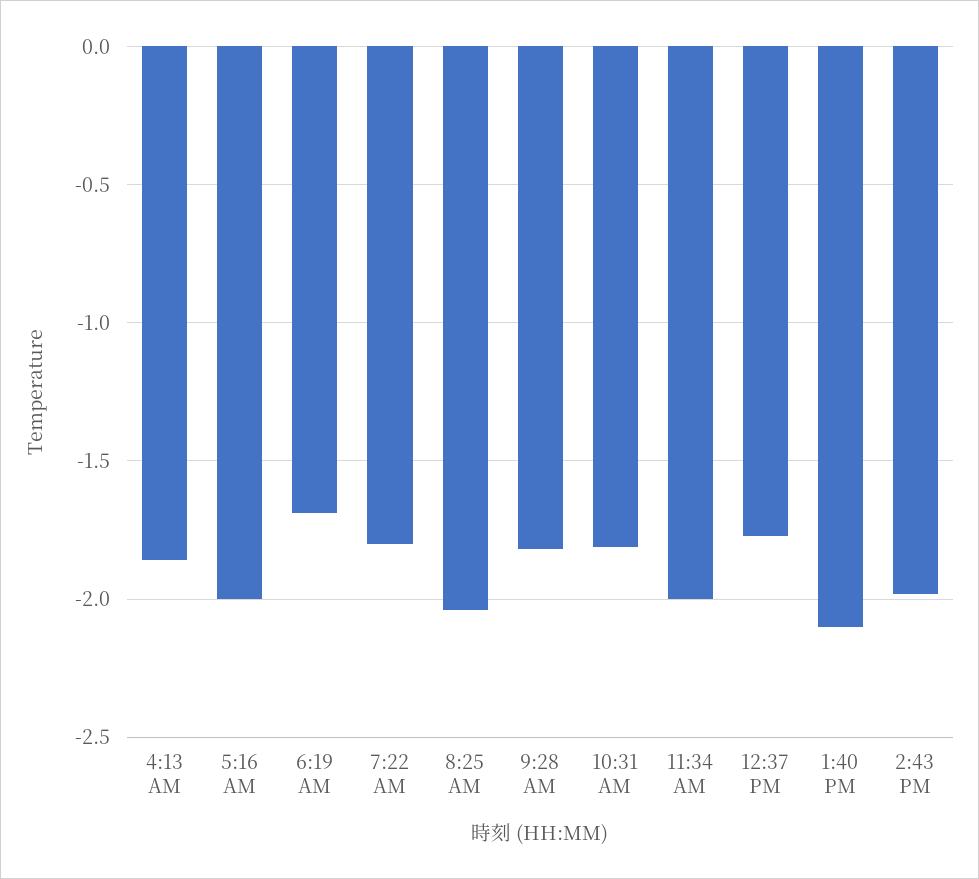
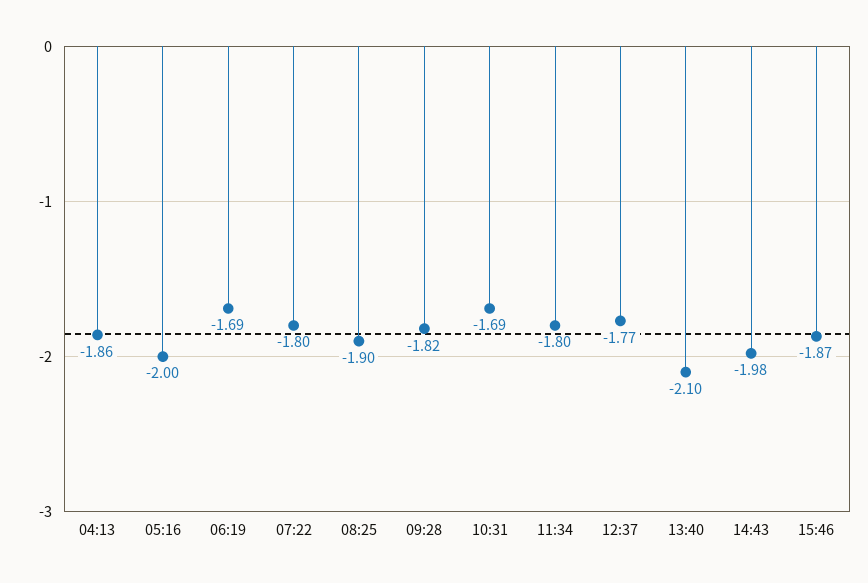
8:25 AM: -2.05 -> -1.9
10:31 AM: -1.8 -> -1.69
11:34 AM: -2 -> -1.8
15:46: none -> -1.87

